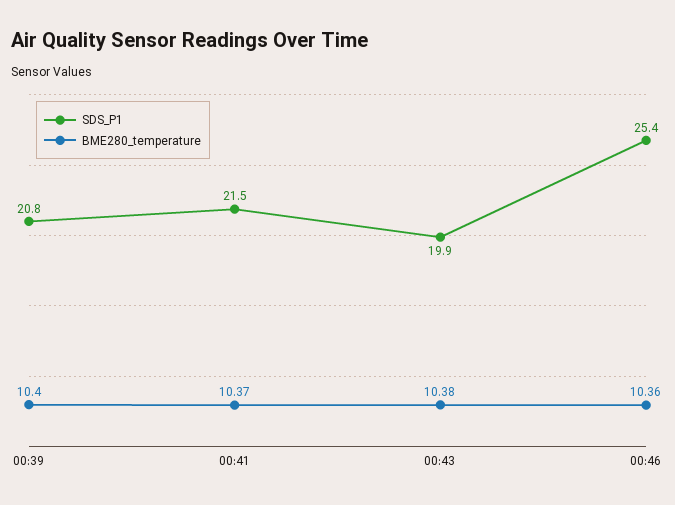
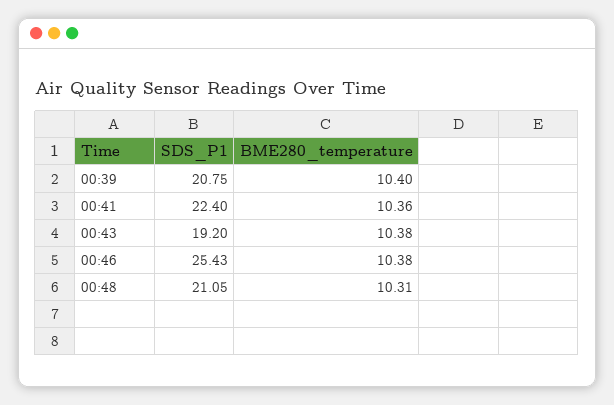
SDS_P1, 00:41: 21.5 -> 22.4
BME280_temperature, 00:41: 10.37 -> 10.36
SDS_P1, 00:43: 19.9 -> 19.2
BME280_temperature, 00:46: 10.36 -> 10.38
SDS_P1, 00:48: none -> 21.05
BME280_temperature, 00:48: none -> 10.31

